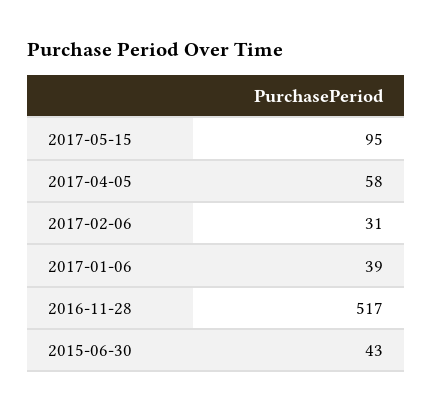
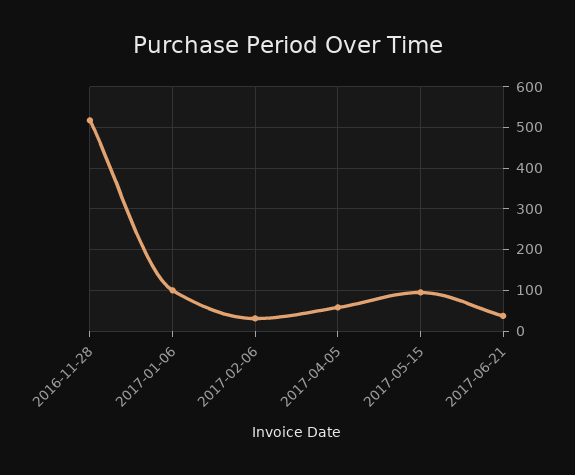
2017-01-06: 39 -> 100
2015-06-30: 43 -> none
2017-06-21: none -> 40

